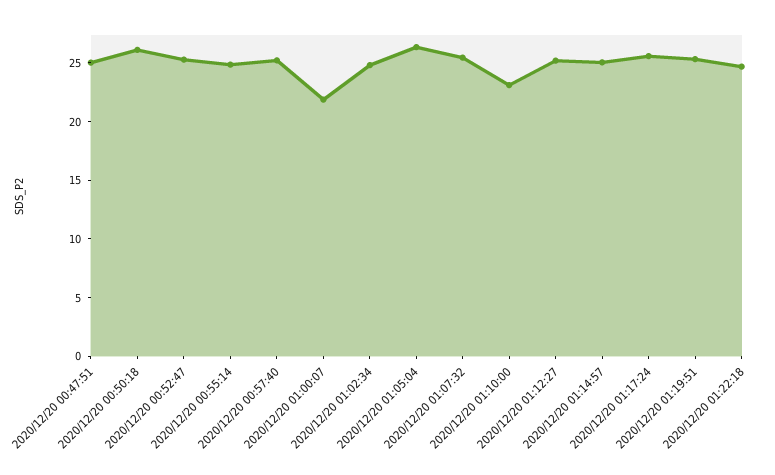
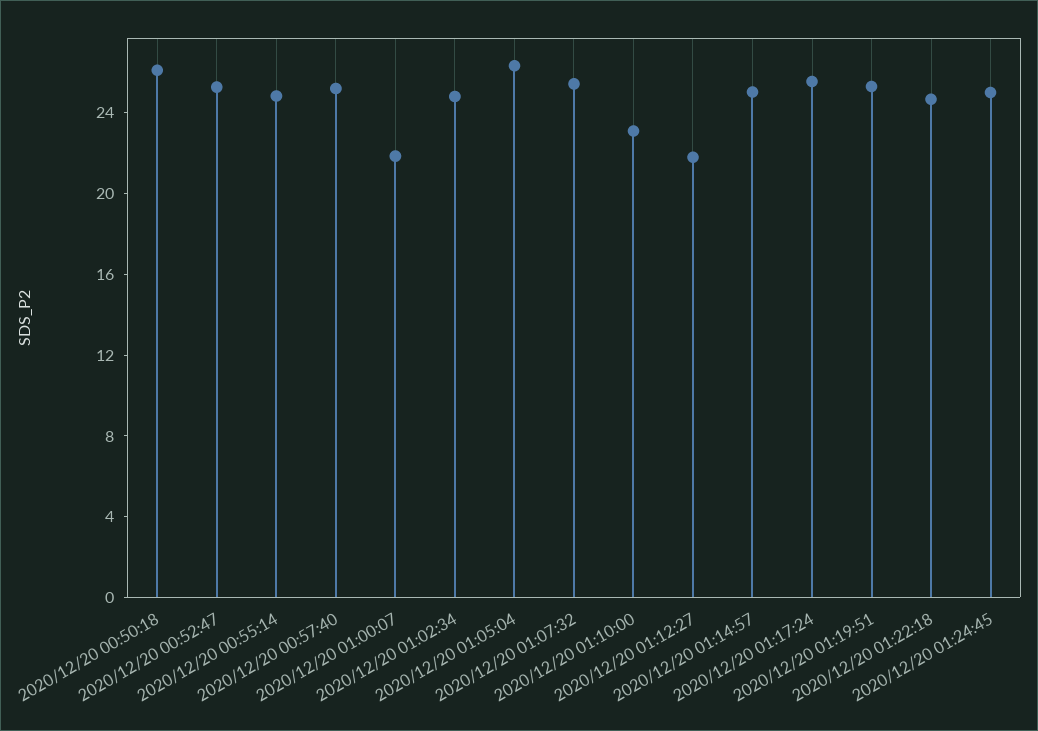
2020/12/20 00:47:51: 25 -> none
2020/12/20 01:12:27: 25 -> 22
2020/12/20 01:24:45: none -> 25

